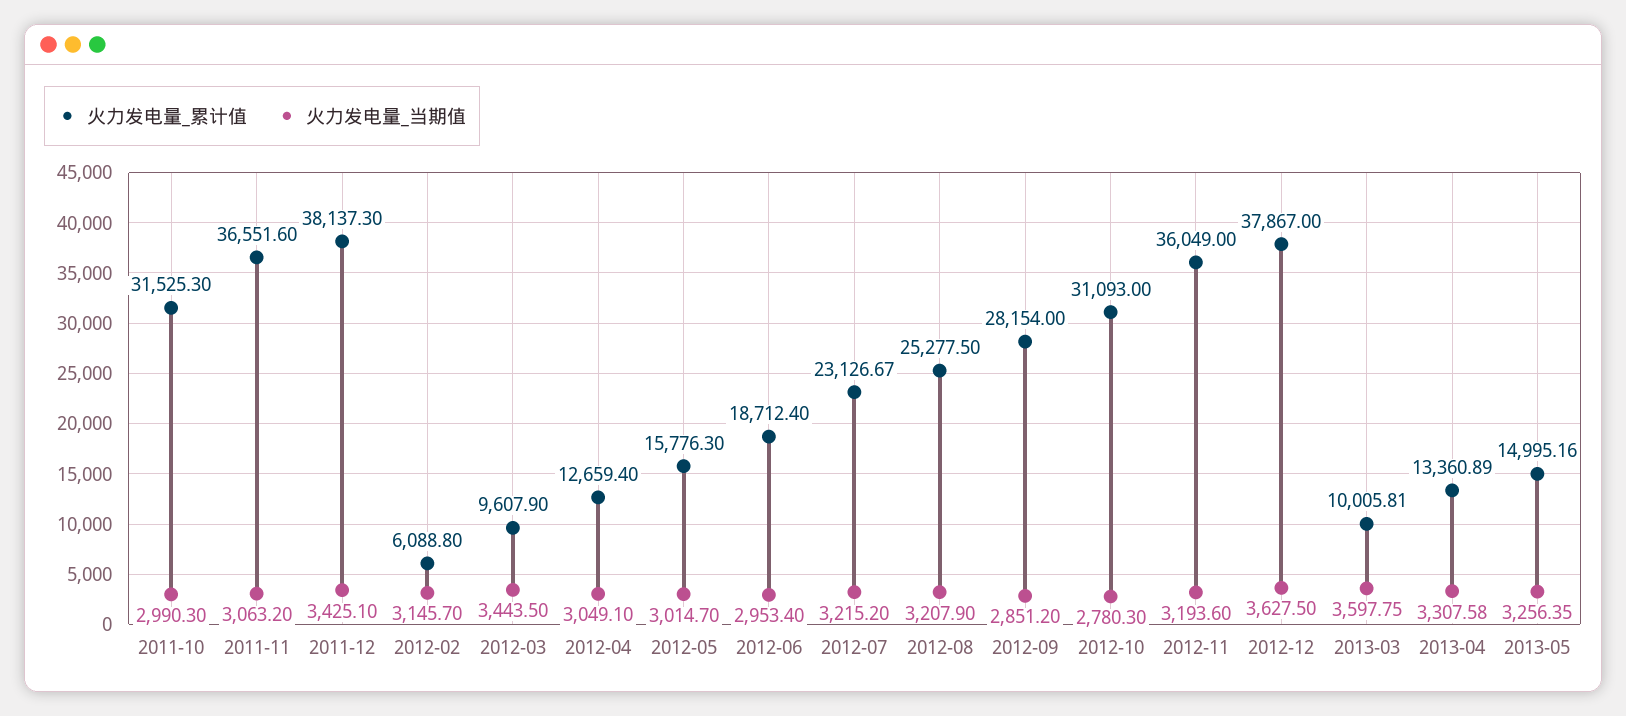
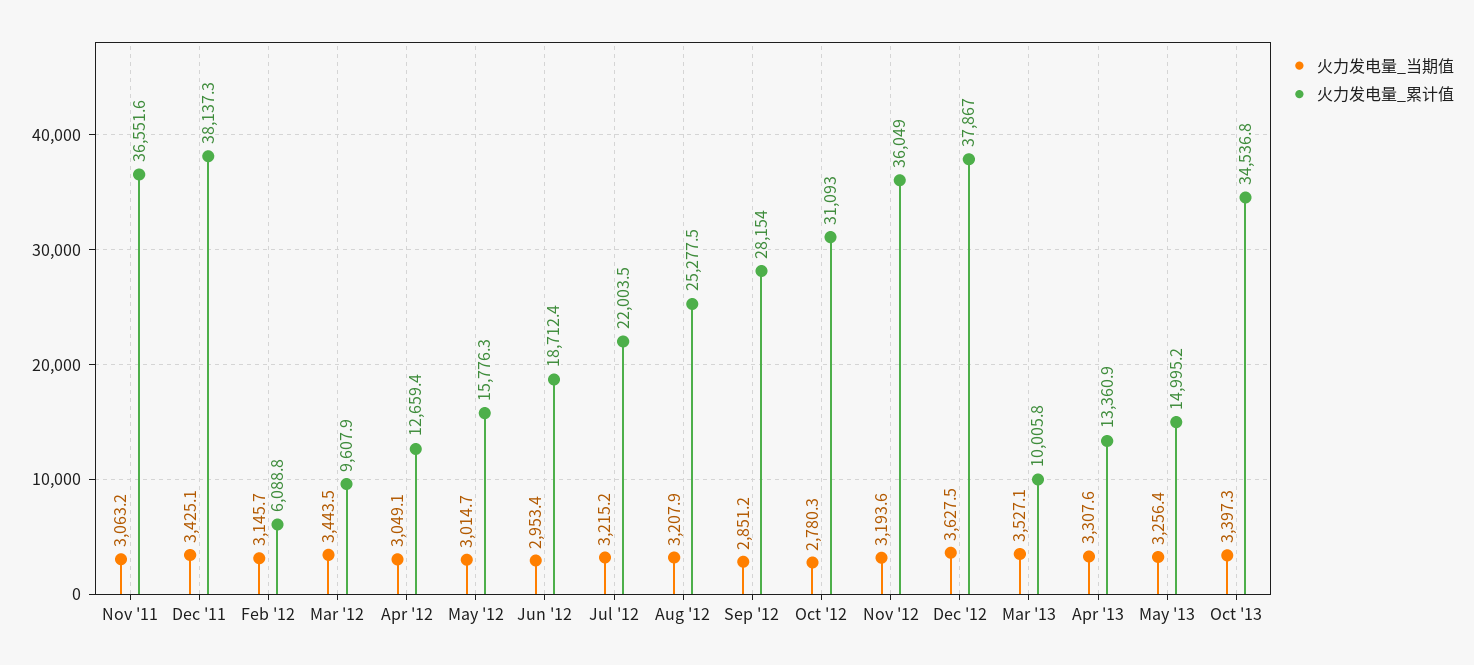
火力发电量_累计值, 2011-10: 31525.3 -> none
火力发电量_当期值, 2011-10: 2990.3 -> none
火力发电量_累计值, 2012-07: 23126.67 -> 22003.5
火力发电量_当期值, 2013-03: 3597.75 -> 3527.1
火力发电量_当期值, Oct '13: none -> 3397.3
火力发电量_累计值, Oct '13: none -> 34536.8

